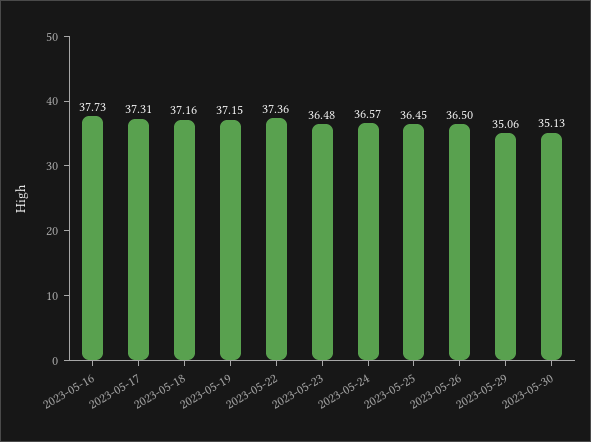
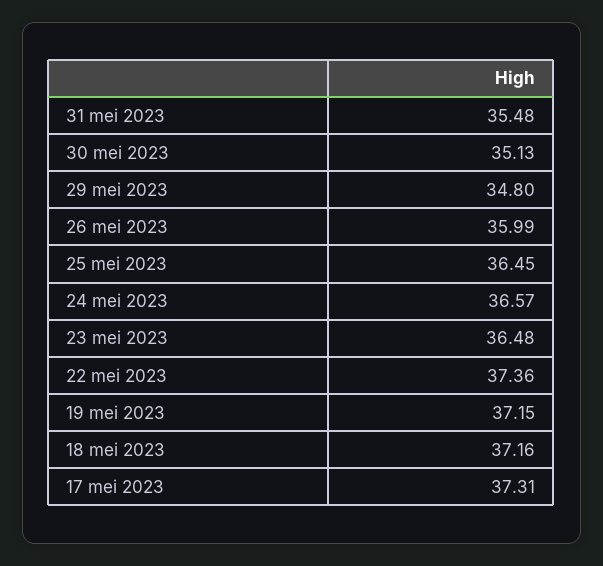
2023-05-16: 37.73 -> none
2023-05-26: 36.5 -> 35.99
2023-05-29: 35.06 -> 34.8
31 mei 2023: none -> 35.48

